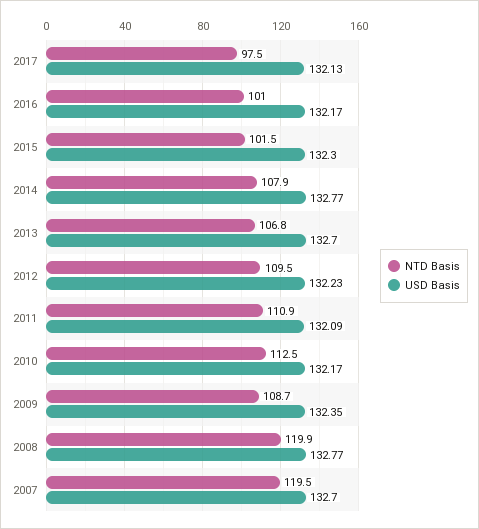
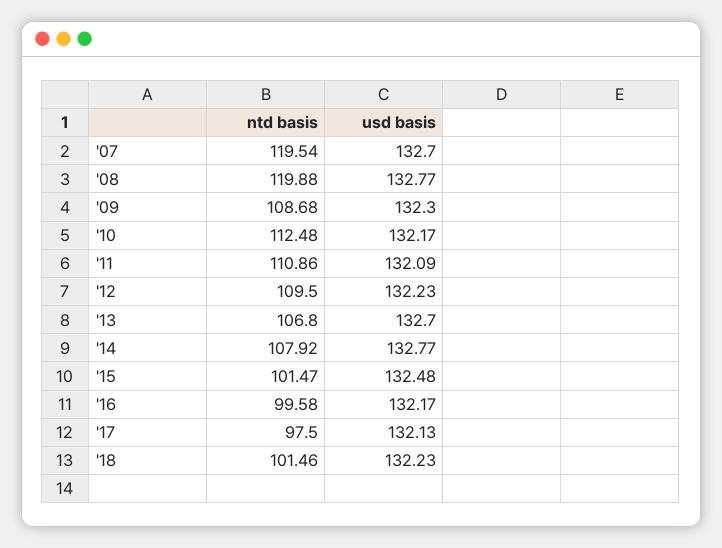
NTD Basis, 2016: 101 -> 99.58
USD Basis, 2015: 132.3 -> 132.48
USD Basis, 2009: 132.35 -> 132.3
NTD Basis, '18: none -> 101.46
USD Basis, '18: none -> 132.23

